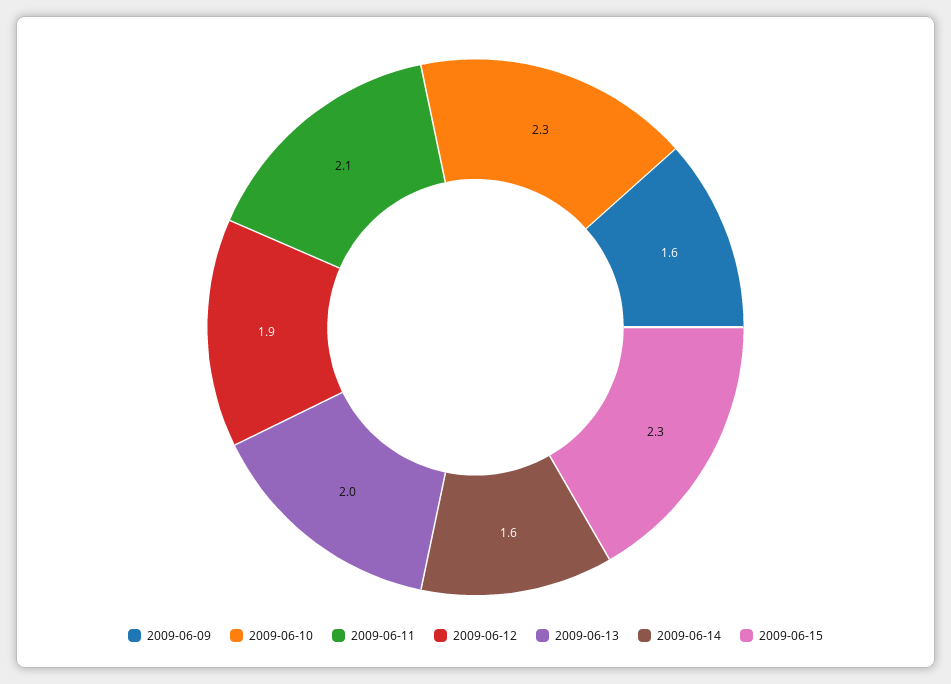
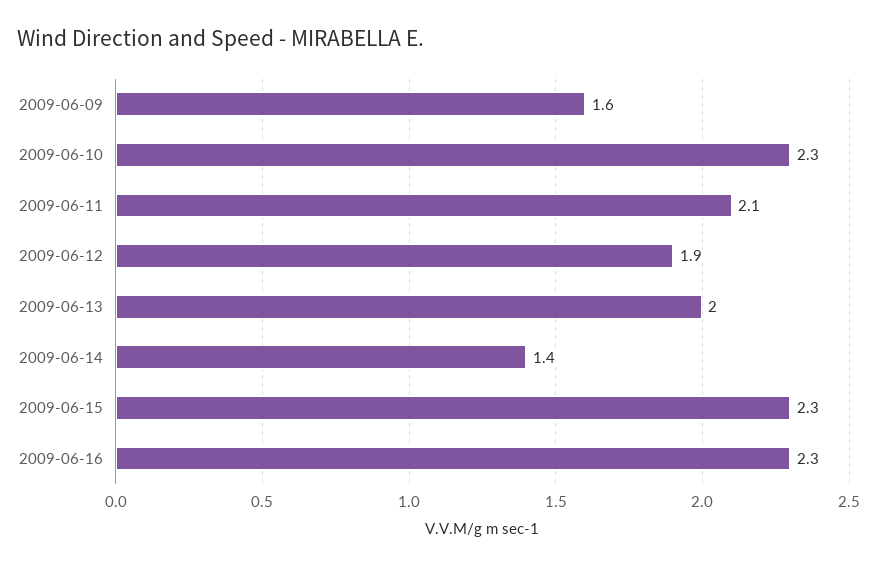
2009-06-14: 1.6 -> 1.4
2009-06-16: none -> 2.3

